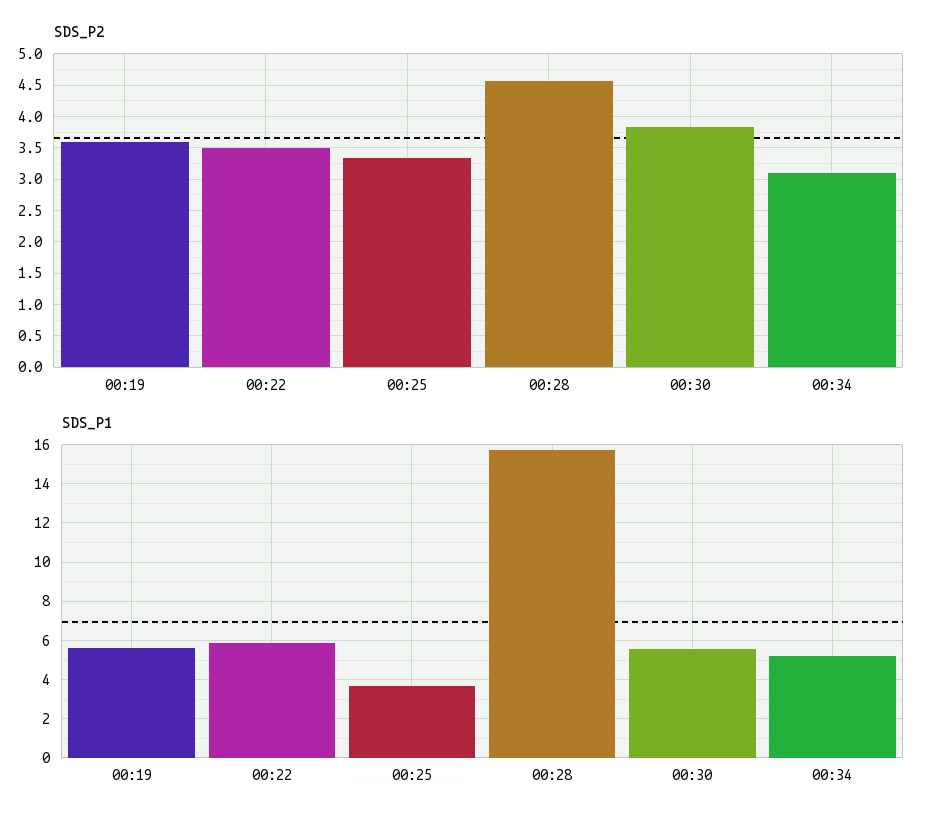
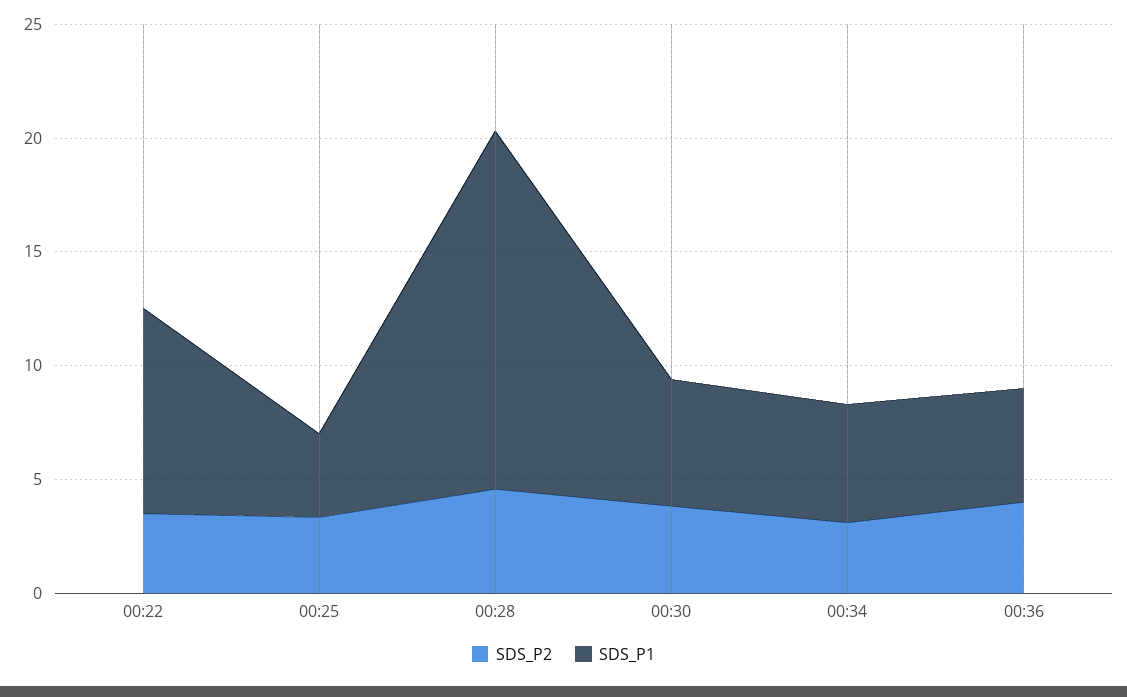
SDS_P2, 00:19: 3.6 -> none
SDS_P1, 00:19: 5.5 -> none
SDS_P1, 00:22: 6 -> 9
SDS_P2, 00:36: none -> 4
SDS_P1, 00:36: none -> 5

